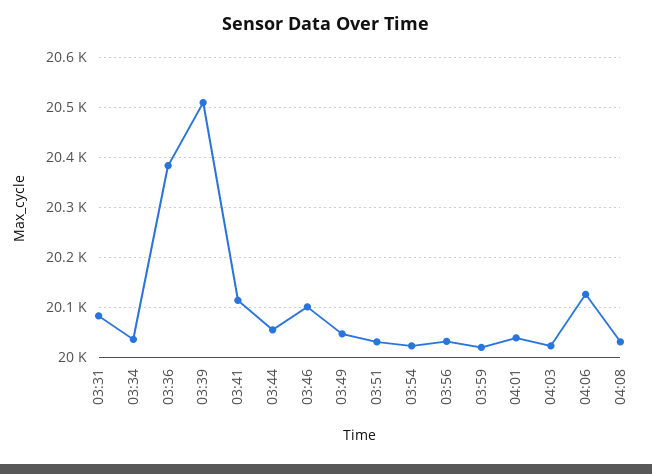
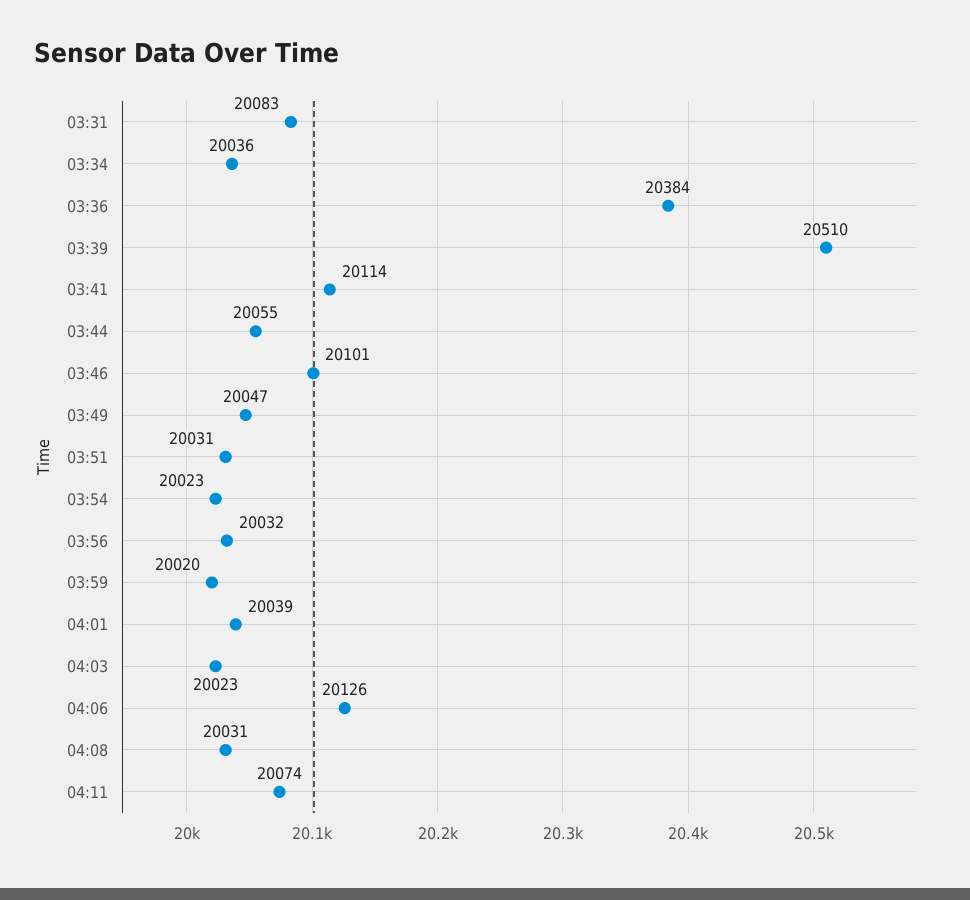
04:11: none -> 20074

